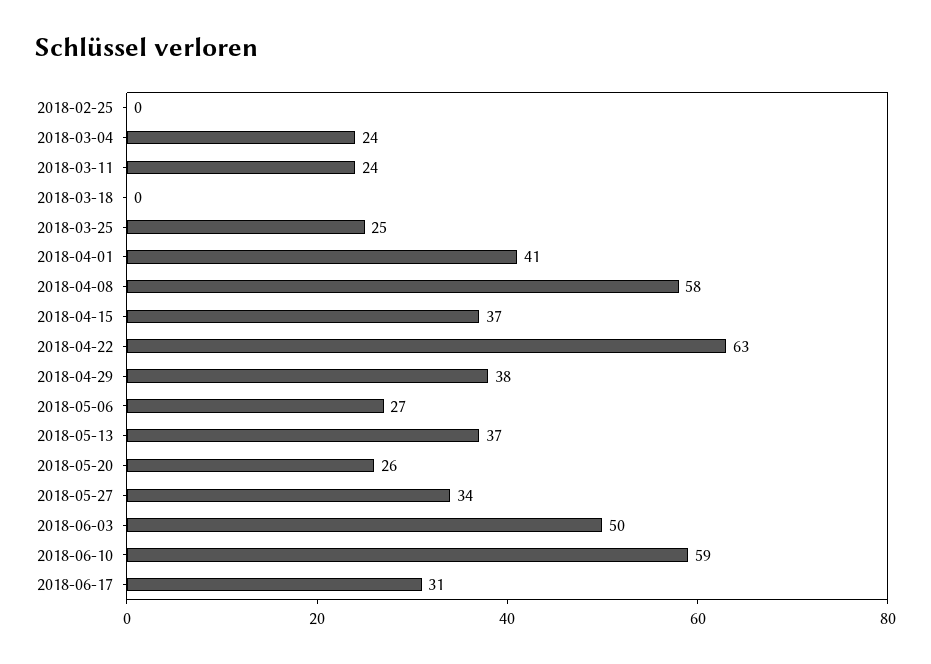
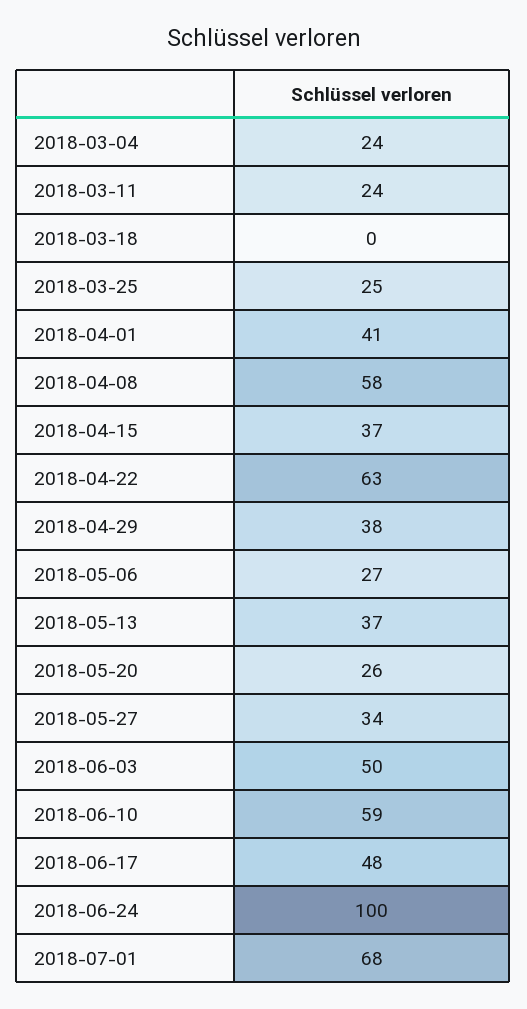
2018-02-25: 0 -> none
2018-06-17: 31 -> 48
2018-06-24: none -> 100
2018-07-01: none -> 68

